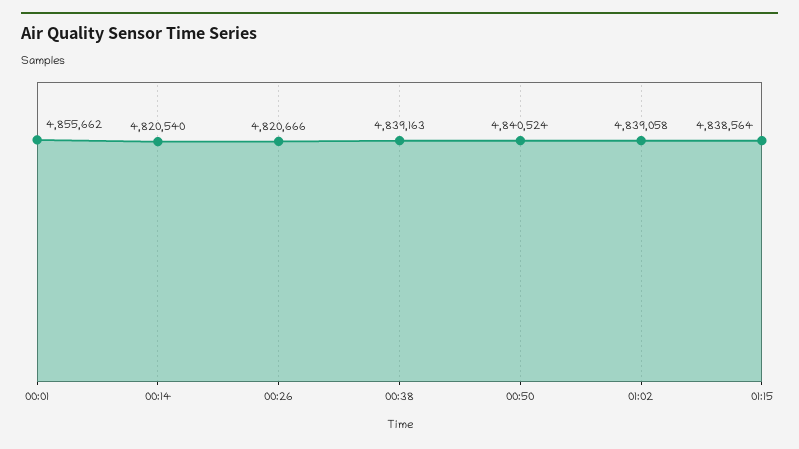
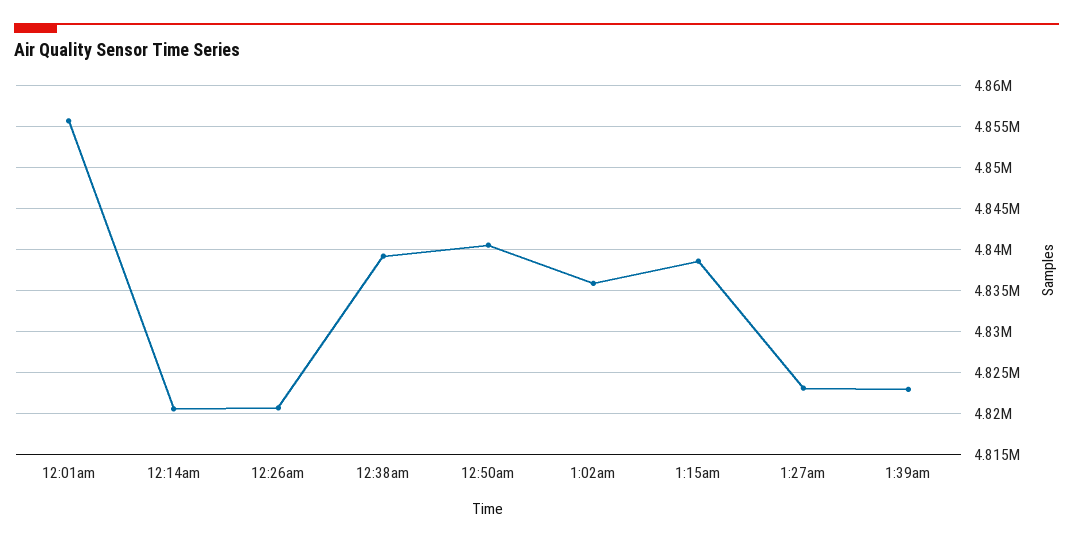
01:02: 4839058 -> 4836000
1:27am: none -> 4823000
1:39am: none -> 4823000

